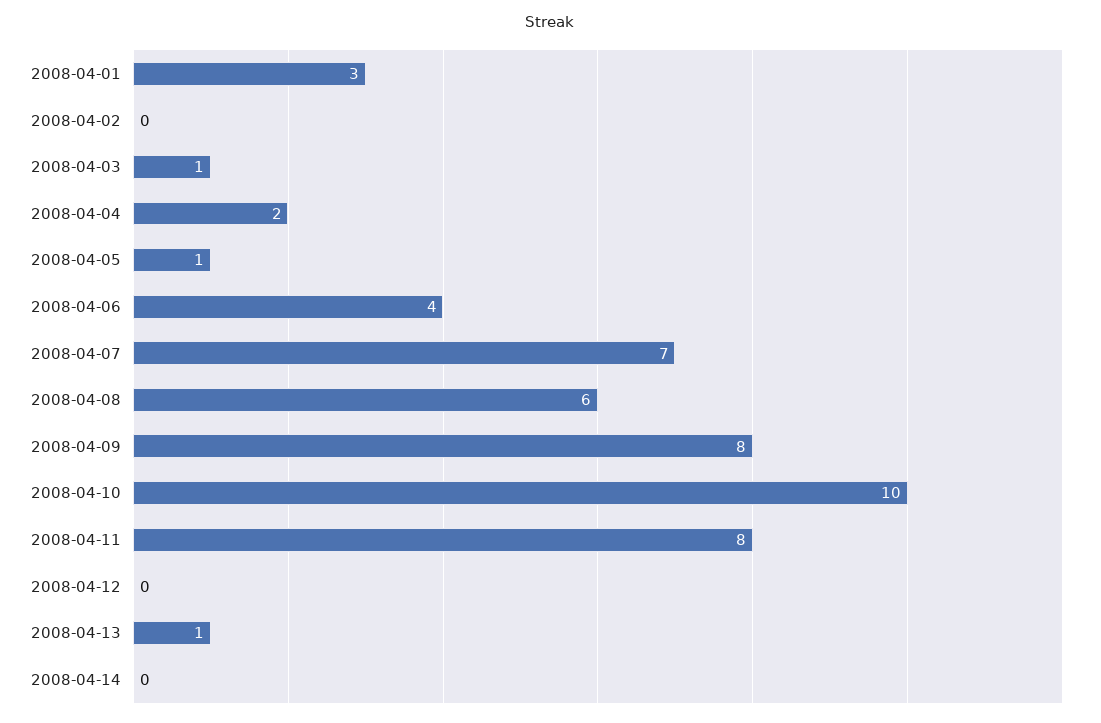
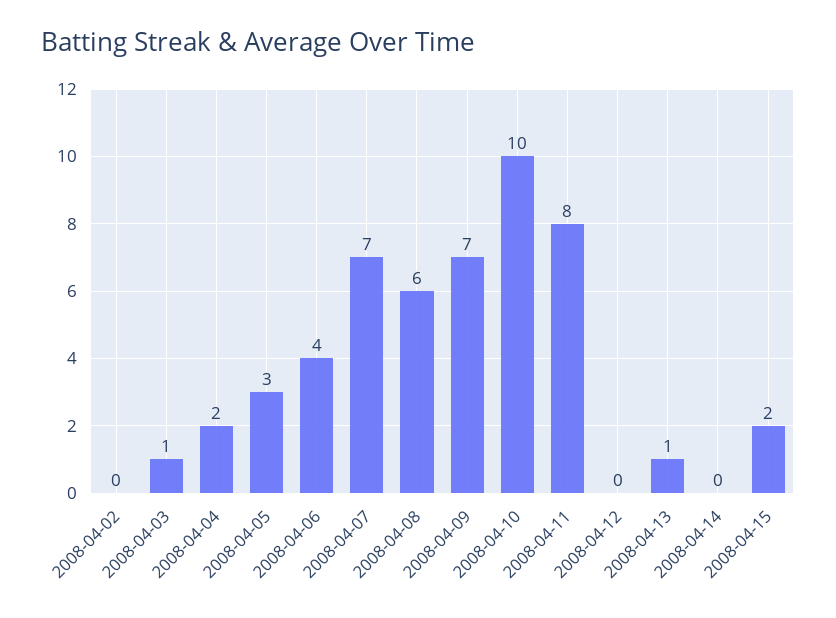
2008-04-01: 3 -> none
2008-04-05: 1 -> 3
2008-04-09: 8 -> 7
2008-04-15: none -> 2

